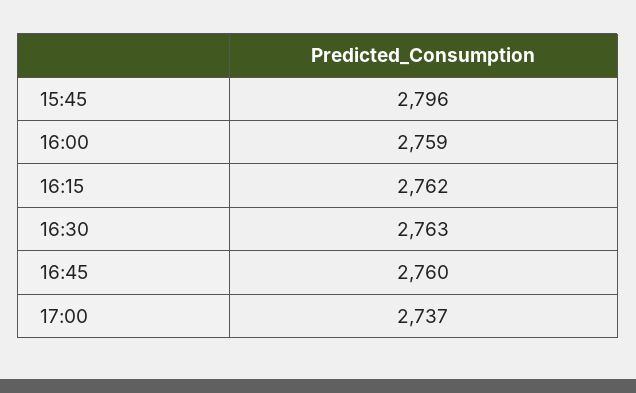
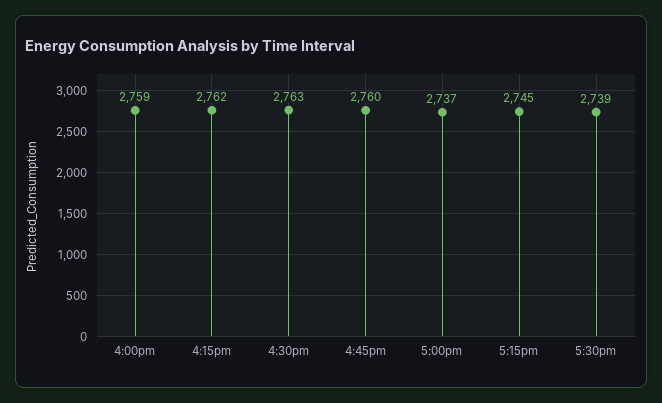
15:45: 2796 -> none
5:15pm: none -> 2745
5:30pm: none -> 2739

